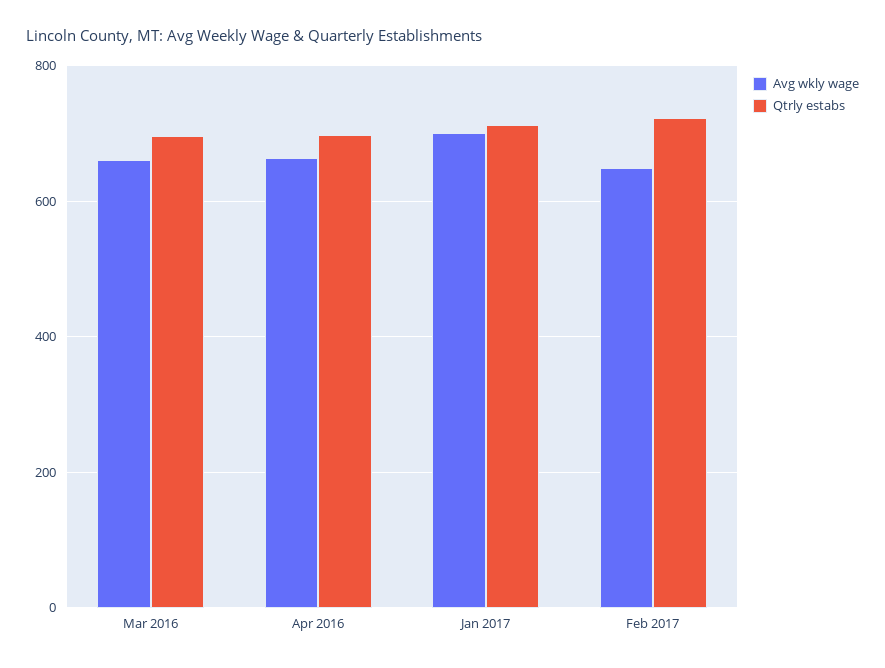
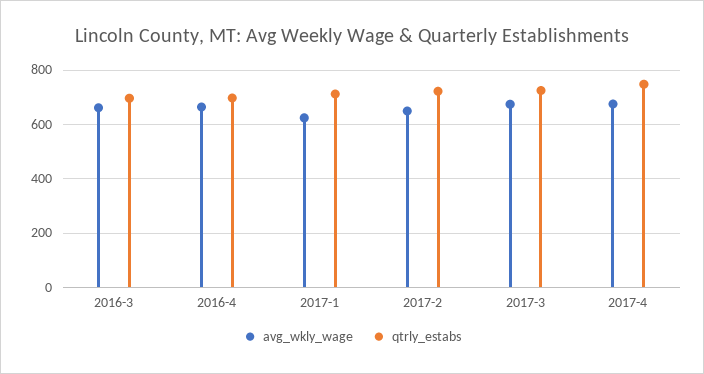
Avg wkly wage, Jan 2017: 700 -> 625
Avg wkly wage, 2017-3: none -> 675
Qtrly estabs, 2017-3: none -> 725
Avg wkly wage, 2017-4: none -> 675
Qtrly estabs, 2017-4: none -> 750

